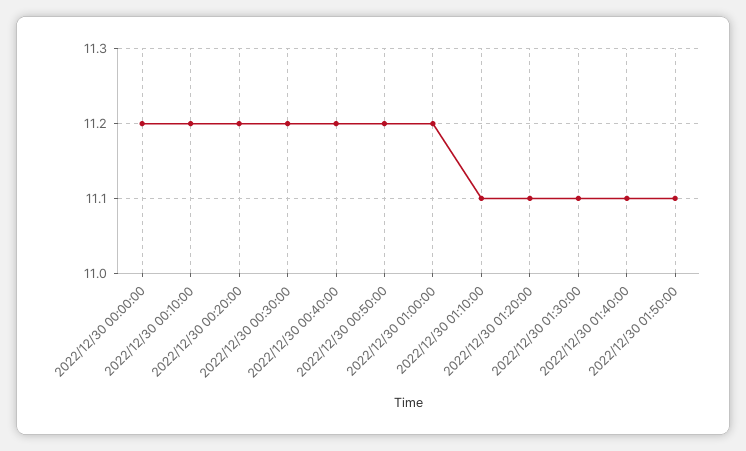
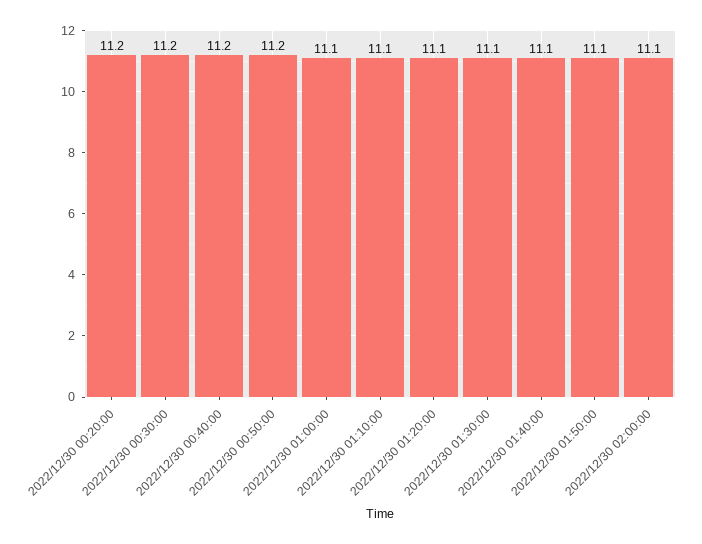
2022/12/30 00:00:00: 11.2 -> none
2022/12/30 00:10:00: 11.2 -> none
2022/12/30 01:00:00: 11.2 -> 11.1
2022/12/30 02:00:00: none -> 11.1

